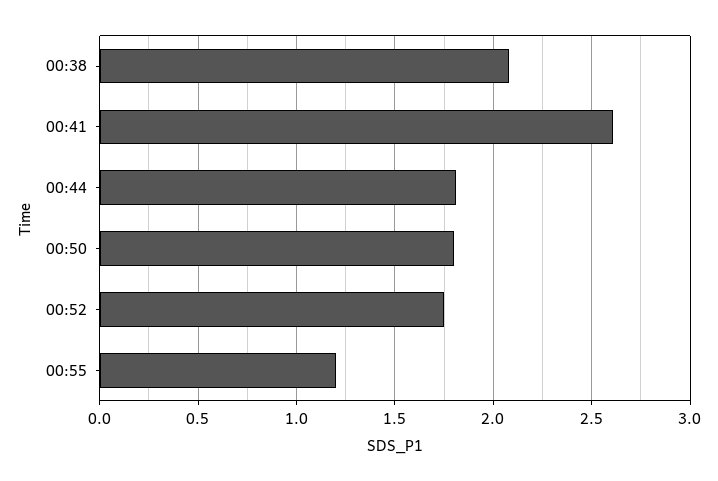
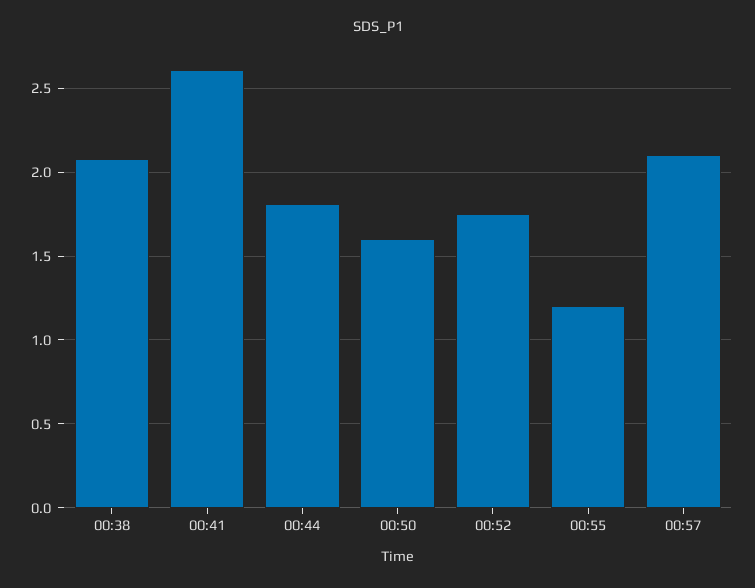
00:50: 1.8 -> 1.6
00:57: none -> 2.1

